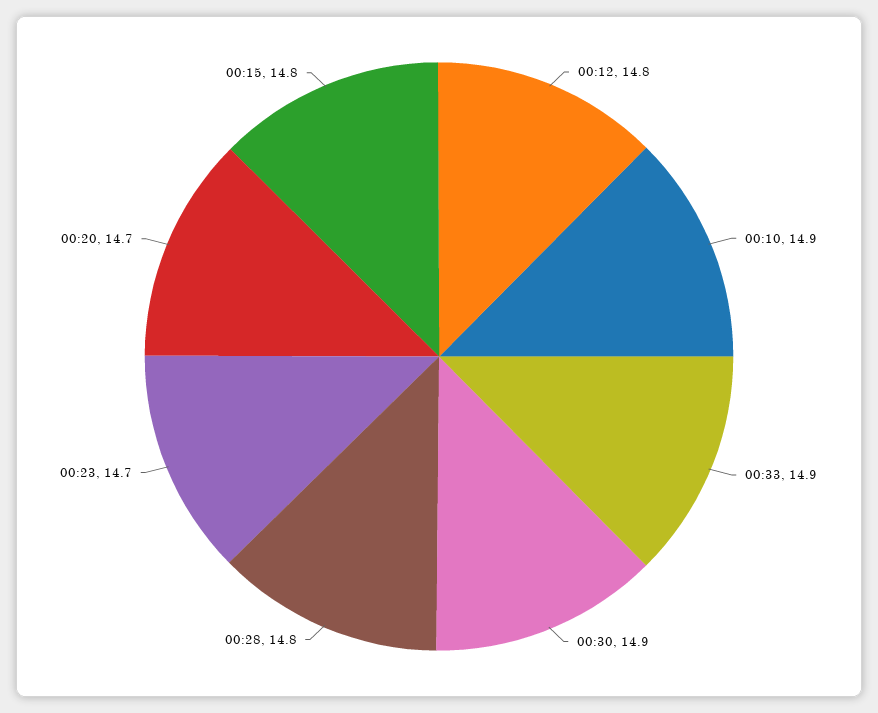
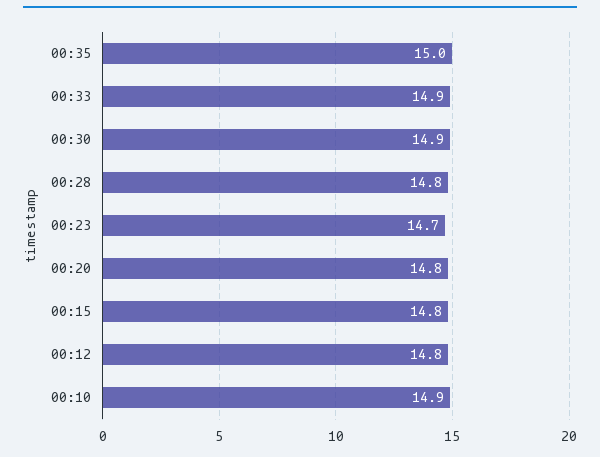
00:20: 14.7 -> 14.8
00:35: none -> 15

